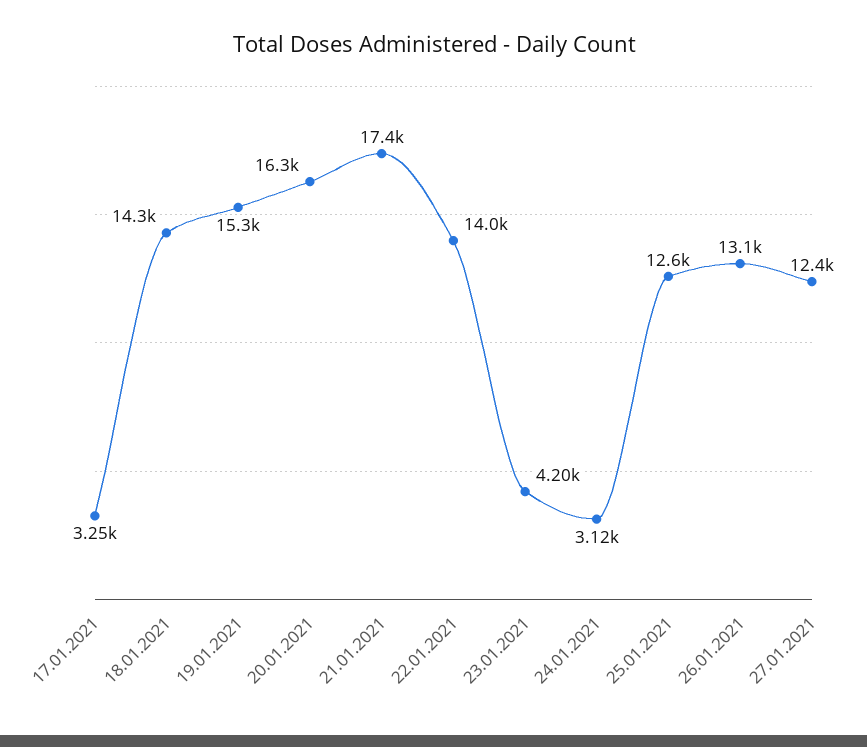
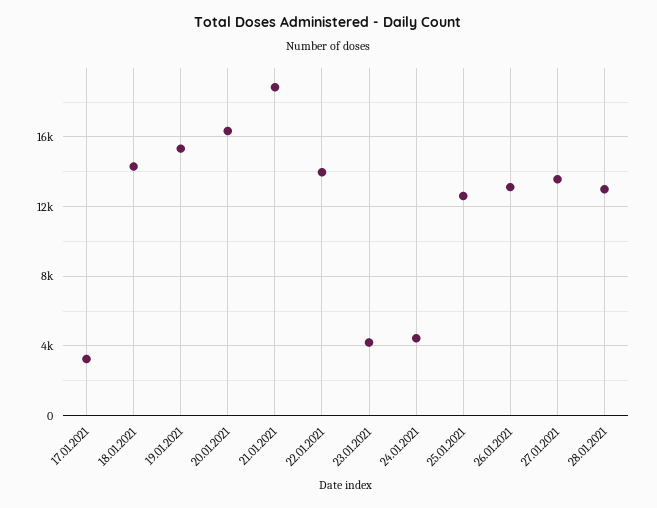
21.01.2021: 17400 -> 19000
24.01.2021: 3120 -> 4500
27.01.2021: 12400 -> 13500
28.01.2021: none -> 13000

